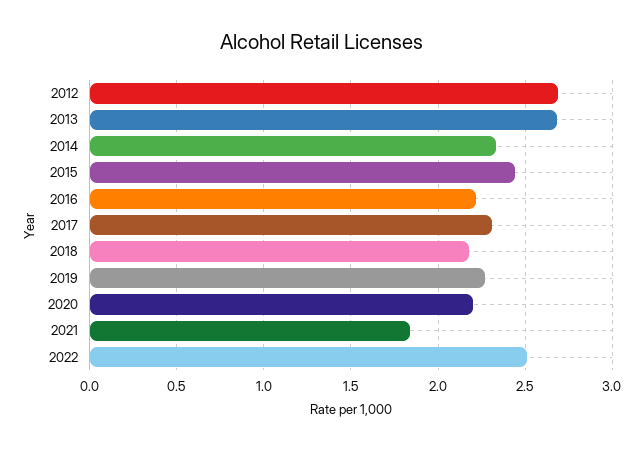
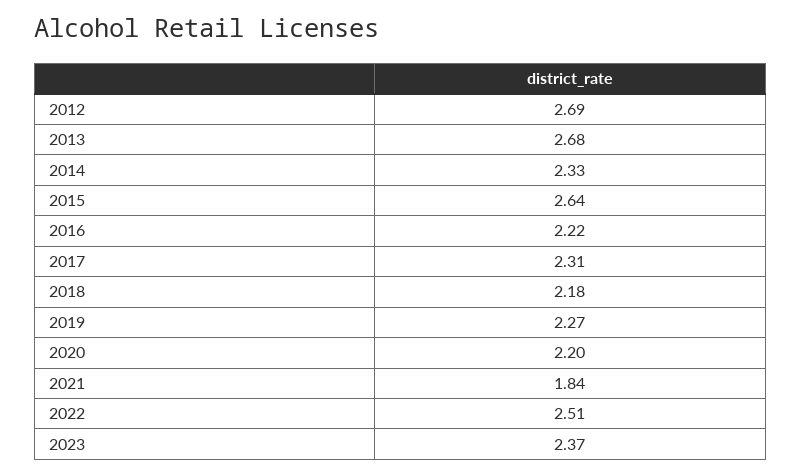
2015: 2.45 -> 2.64
2023: none -> 2.37

